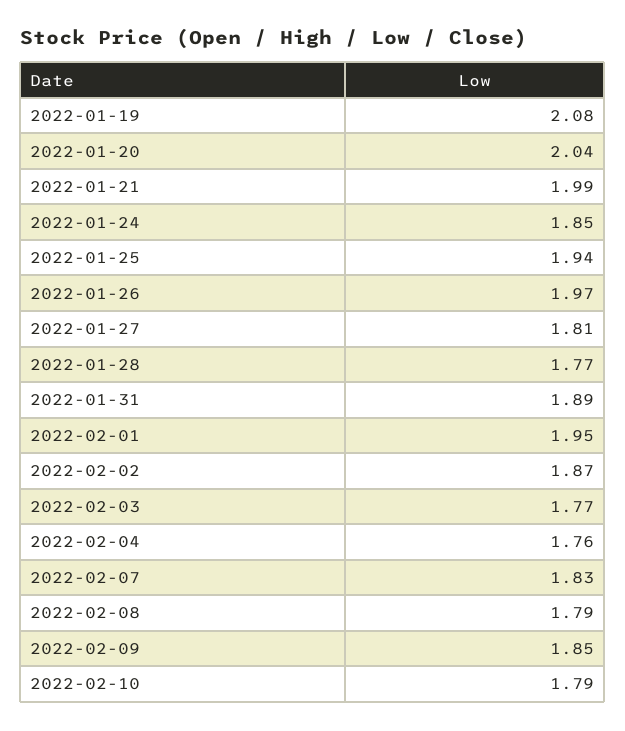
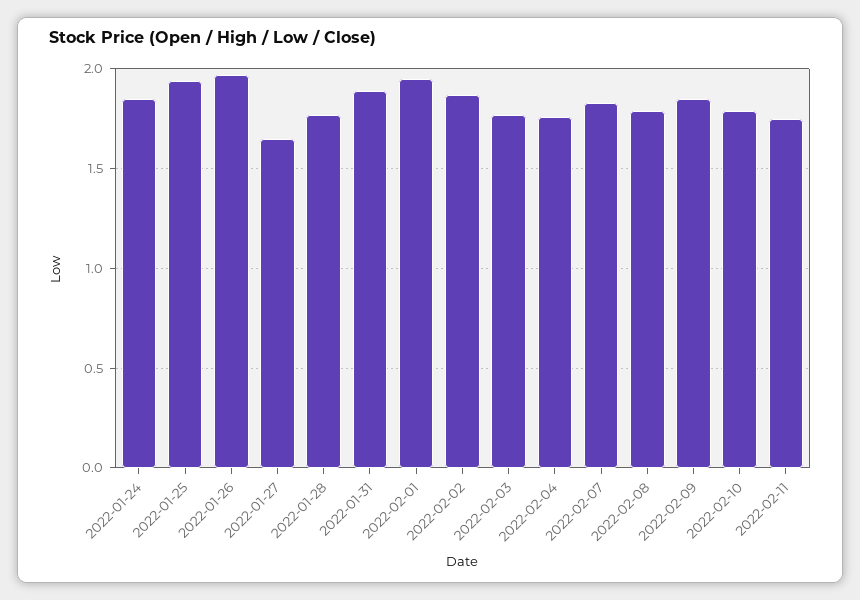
2022-01-19: 2.08 -> none
2022-01-20: 2.04 -> none
2022-01-21: 1.99 -> none
2022-01-27: 1.81 -> 1.65
2022-02-11: none -> 1.75

